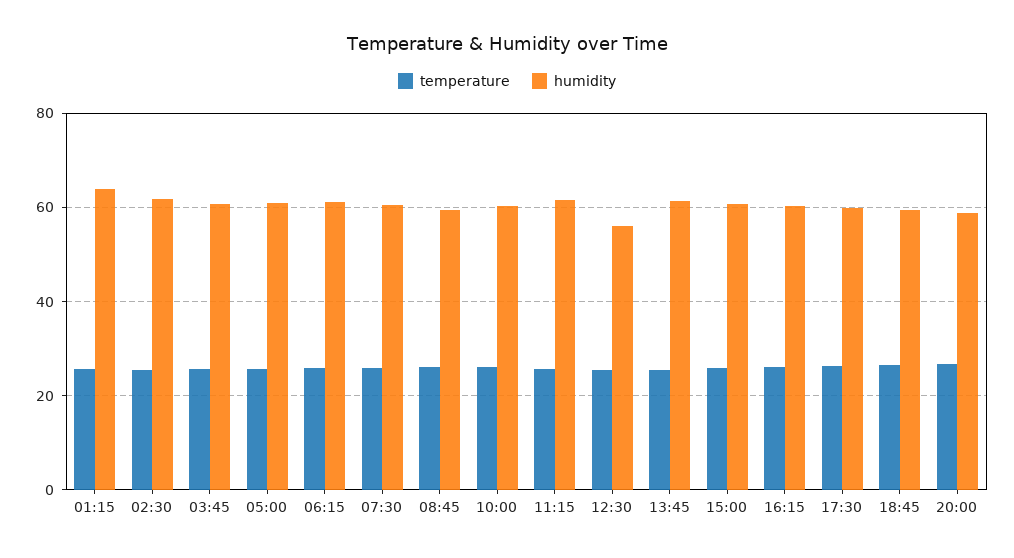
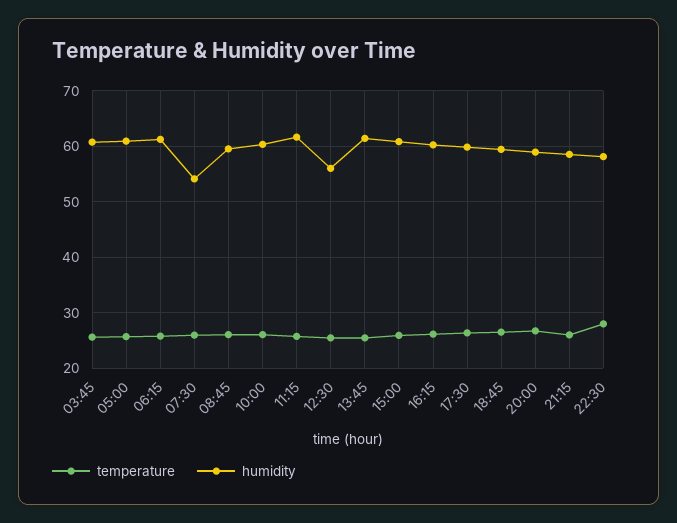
temperature, 01:15: 26 -> none
humidity, 01:15: 64 -> none
temperature, 02:30: 26 -> none
humidity, 02:30: 62 -> none
humidity, 07:30: 60 -> 54
temperature, 21:15: none -> 26
humidity, 21:15: none -> 58
temperature, 22:30: none -> 28
humidity, 22:30: none -> 58

